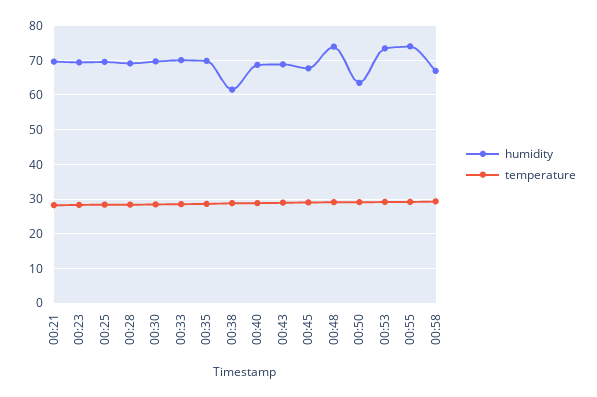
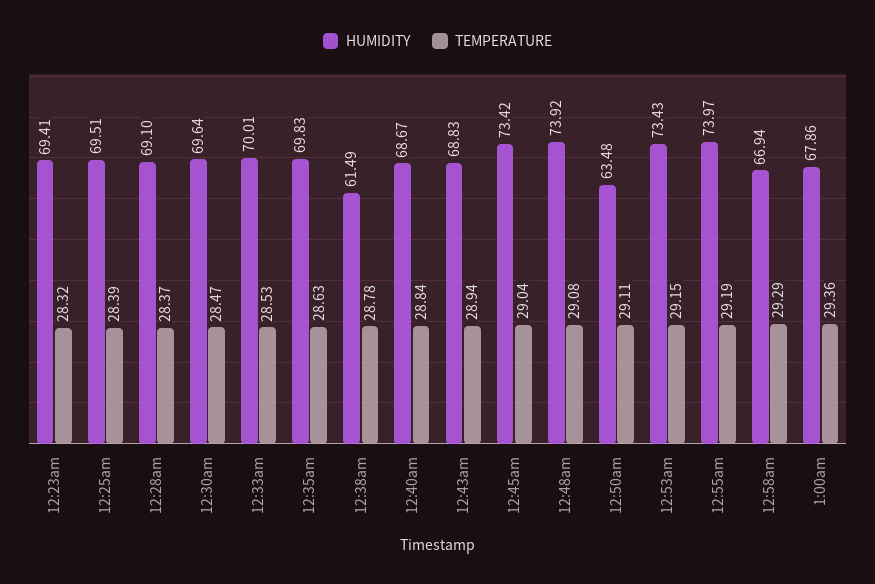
humidity, 00:21: 70 -> none
temperature, 00:21: 28 -> none
humidity, 00:45: 68 -> 73.42
humidity, 1:00am: none -> 67.86
temperature, 1:00am: none -> 29.36

